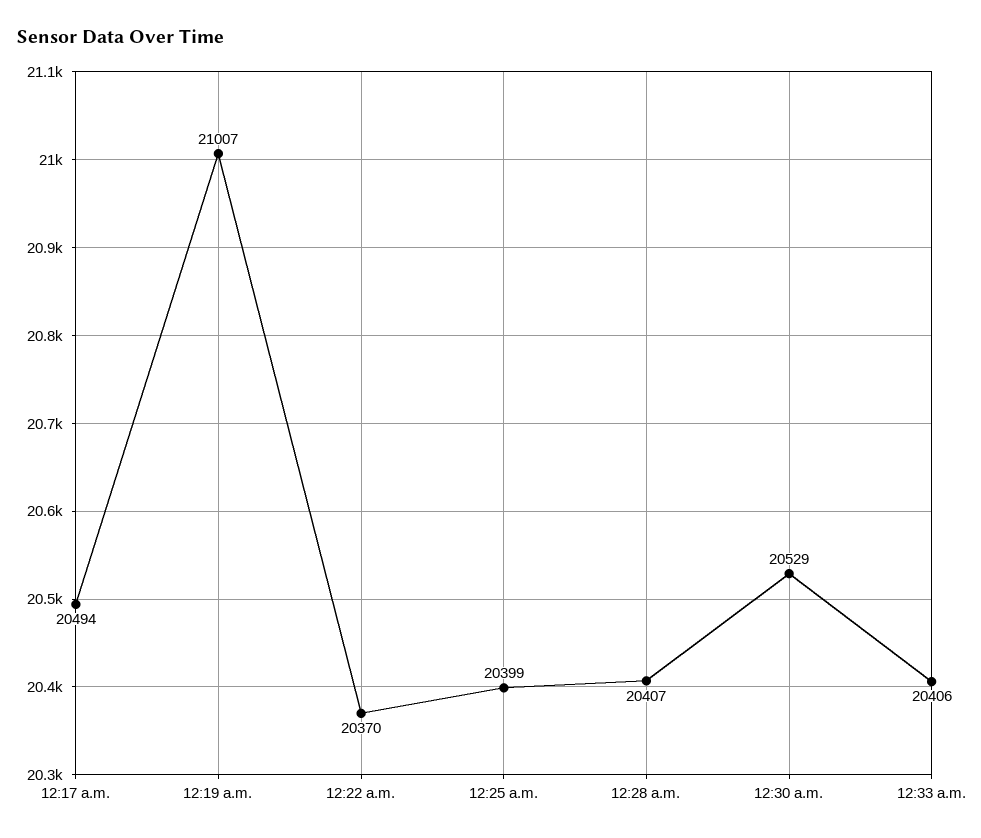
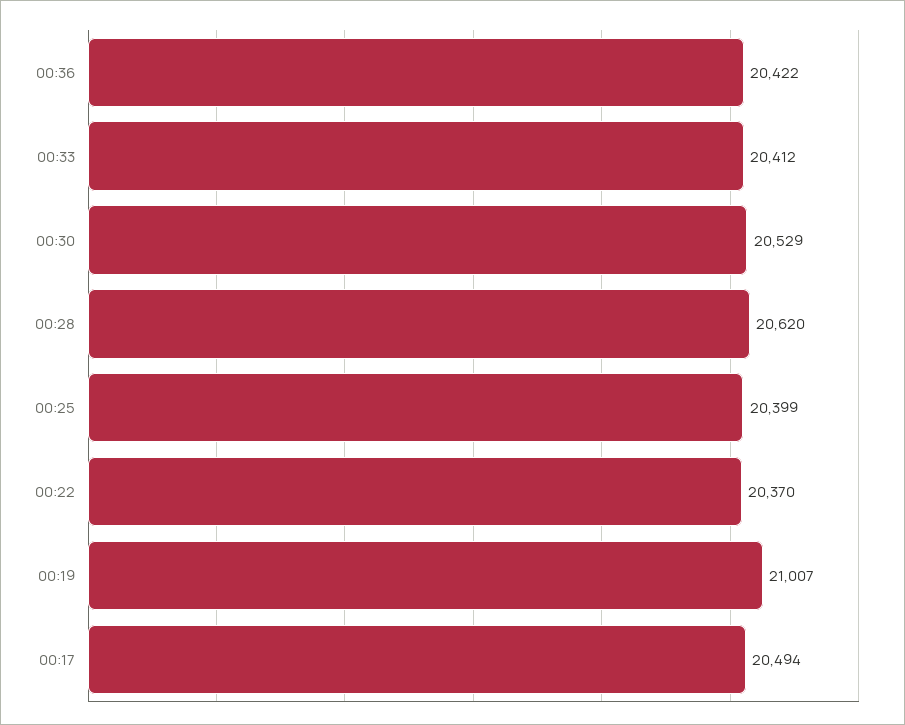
12:28 a.m.: 20407 -> 20620
12:33 a.m.: 20406 -> 20412
00:36: none -> 20422

